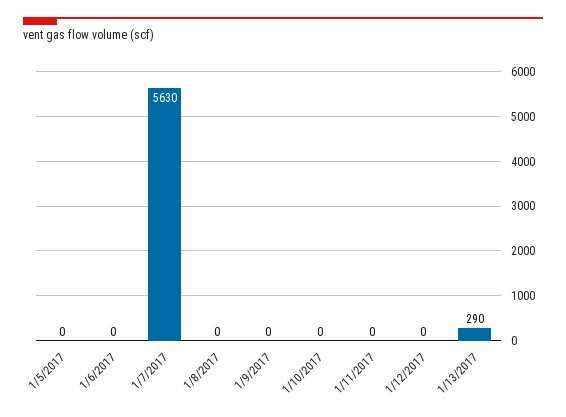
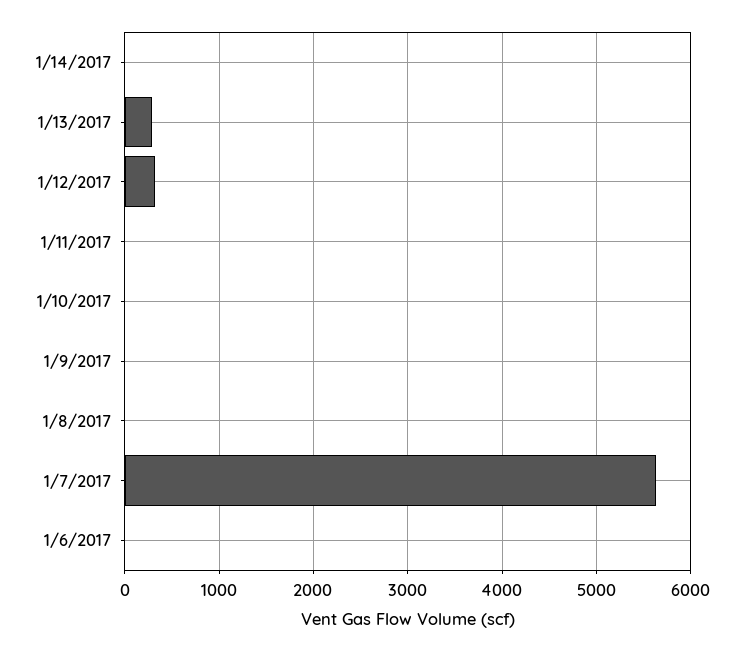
1/5/2017: 0 -> none
1/12/2017: 0 -> 300
1/14/2017: none -> 0

